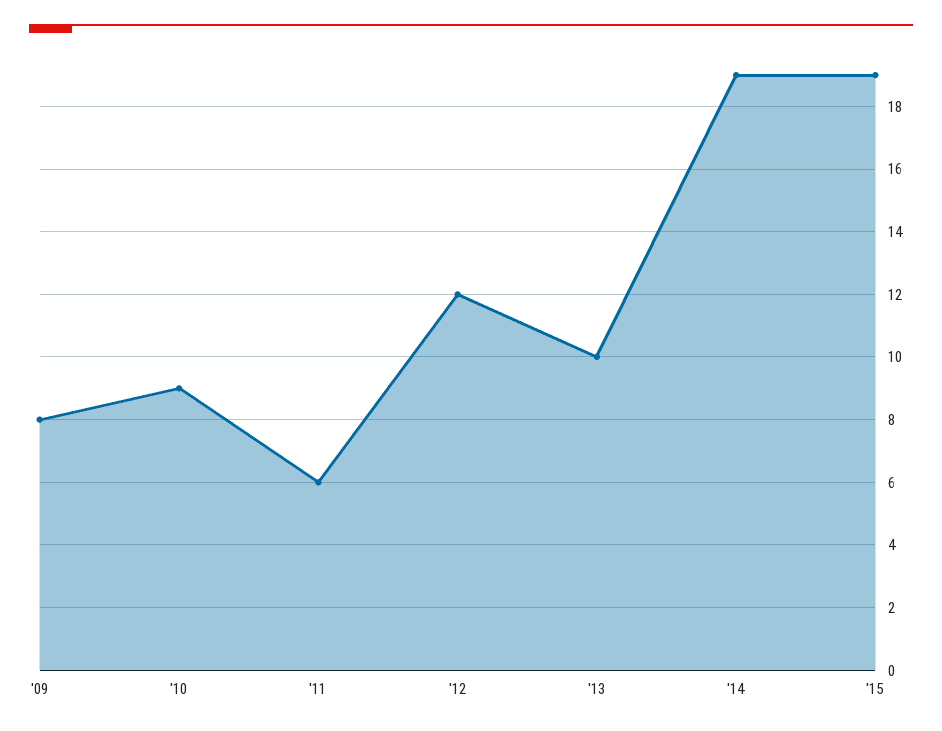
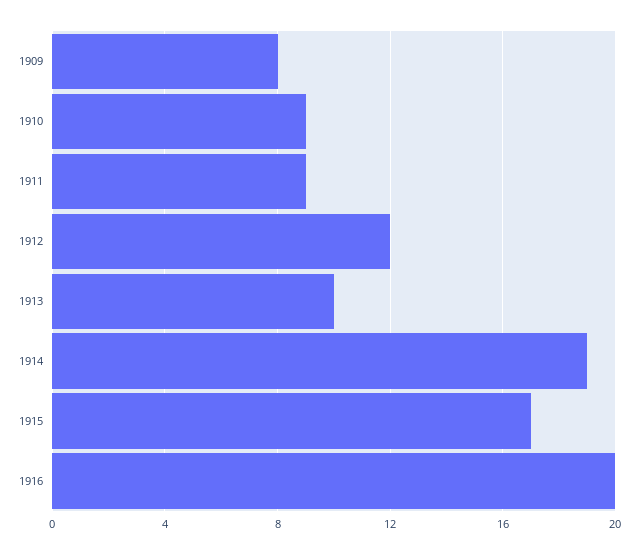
'11: 6 -> 9
'15: 19 -> 17
1916: none -> 20

